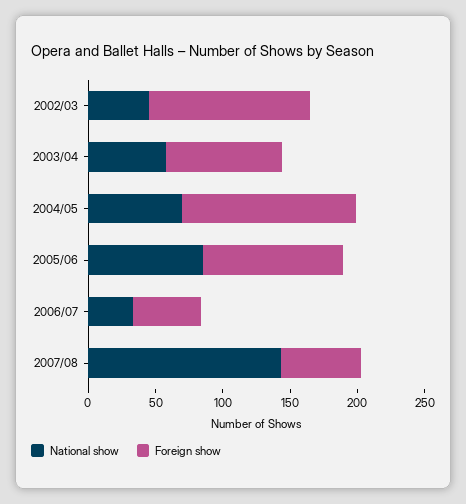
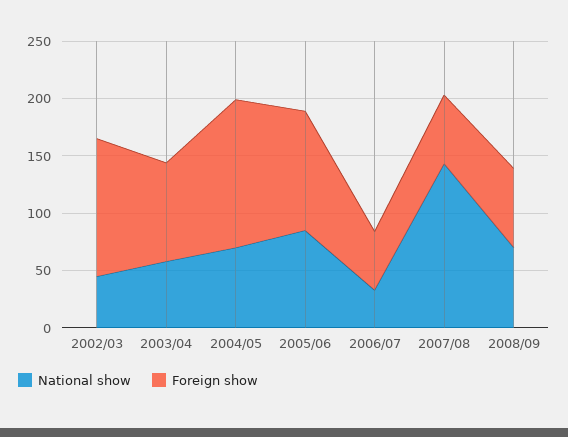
National show, 2008/09: none -> 70
Foreign show, 2008/09: none -> 70

